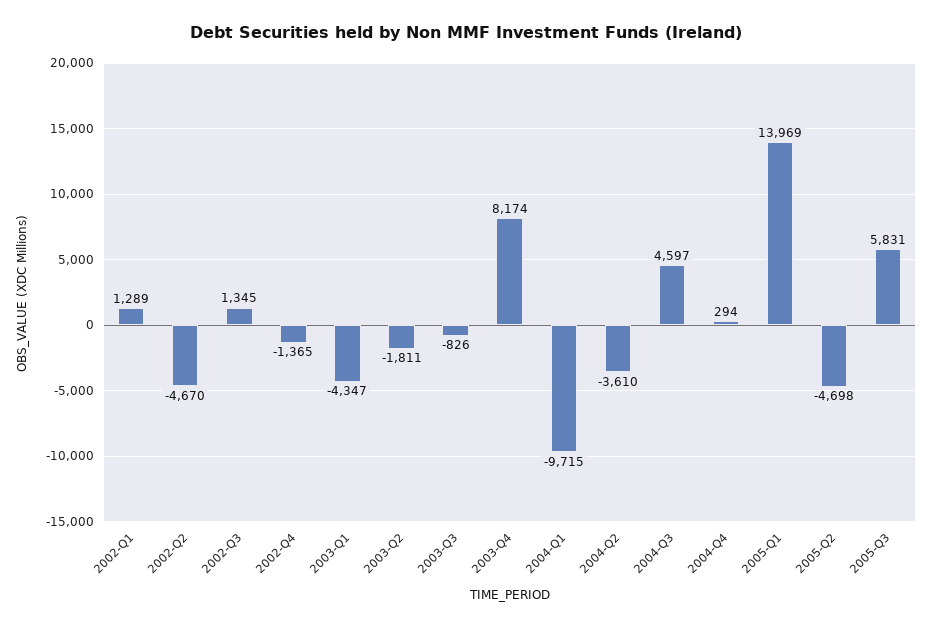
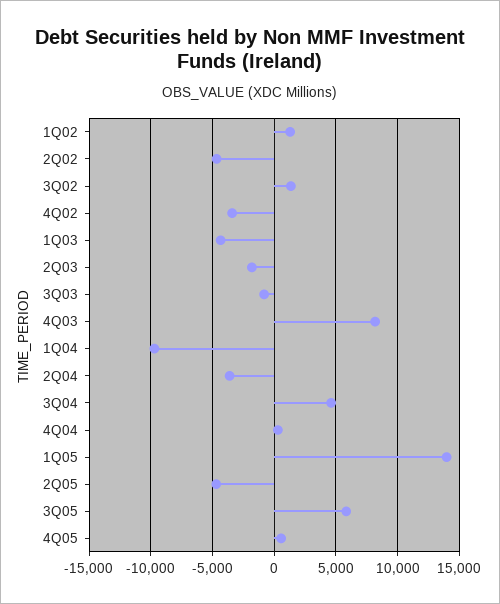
2002-Q4: -1365 -> -3500
4Q05: none -> 500

